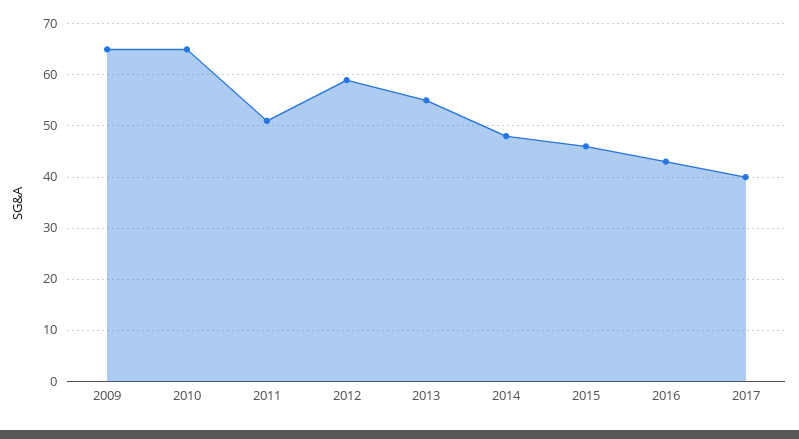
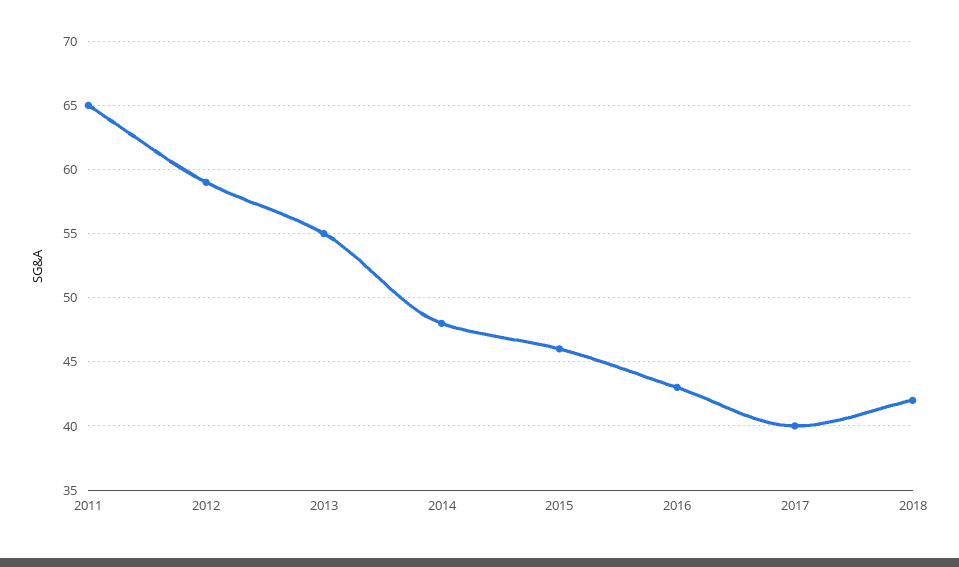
2009: 65 -> none
2010: 65 -> none
2011: 50 -> 65
2018: none -> 42

